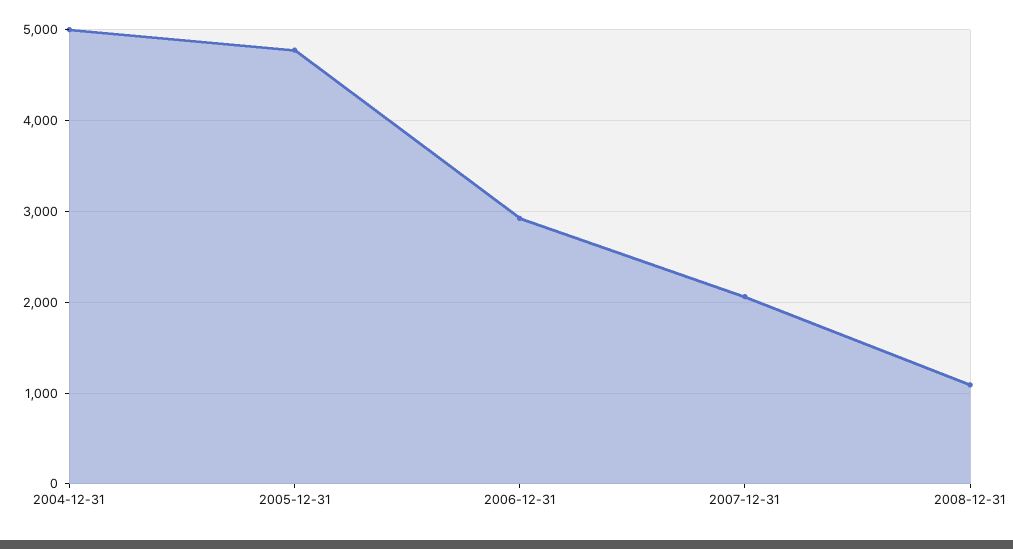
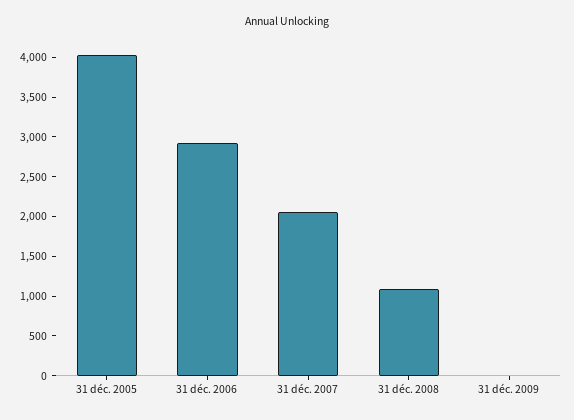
2004-12-31: 5000 -> none
2005-12-31: 4800 -> 4000
31 déc. 2009: none -> 0

